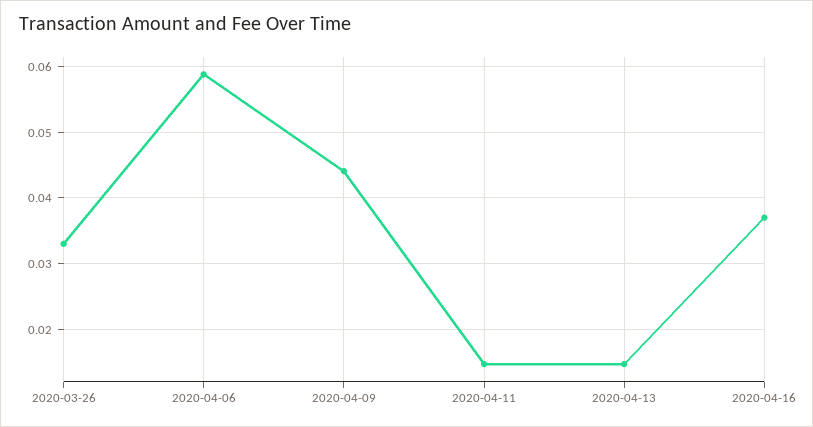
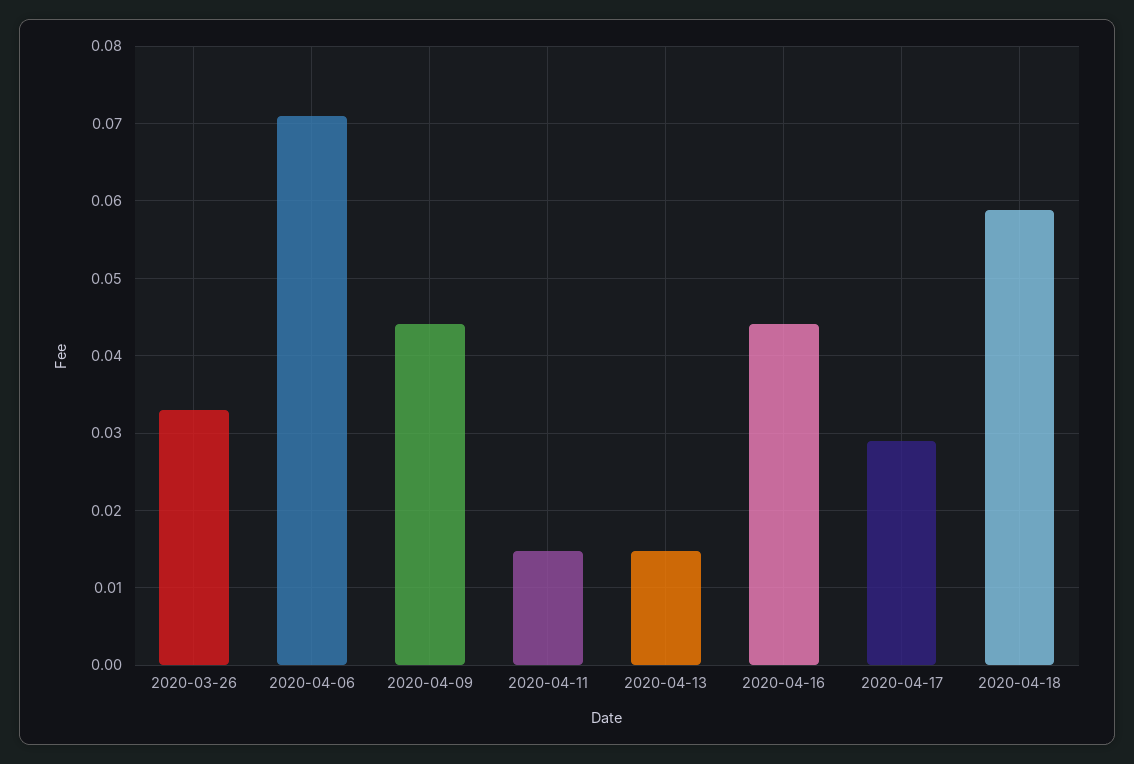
2020-04-06: 0.059 -> 0.071
2020-04-16: 0.037 -> 0.044
2020-04-17: none -> 0.029
2020-04-18: none -> 0.059

